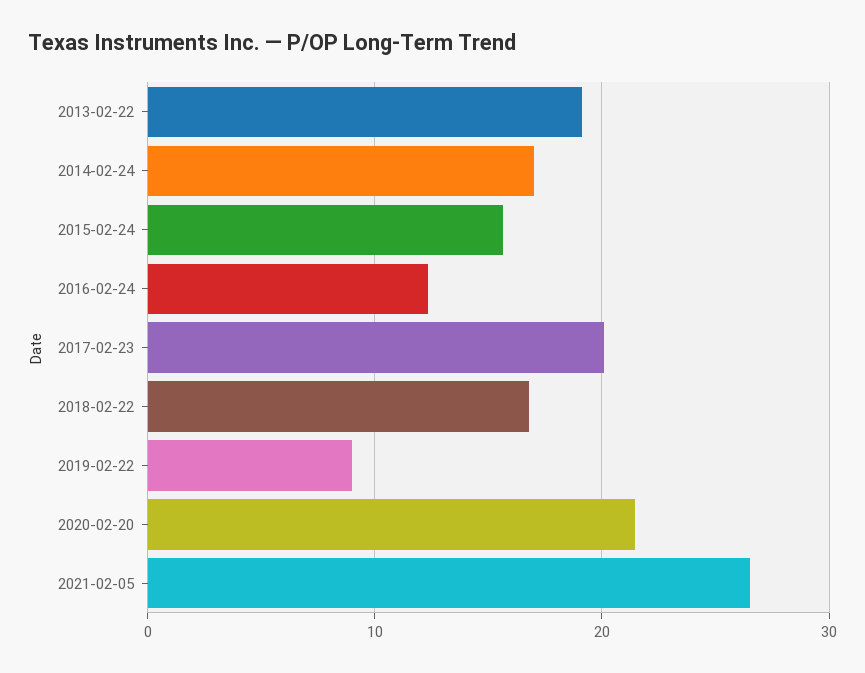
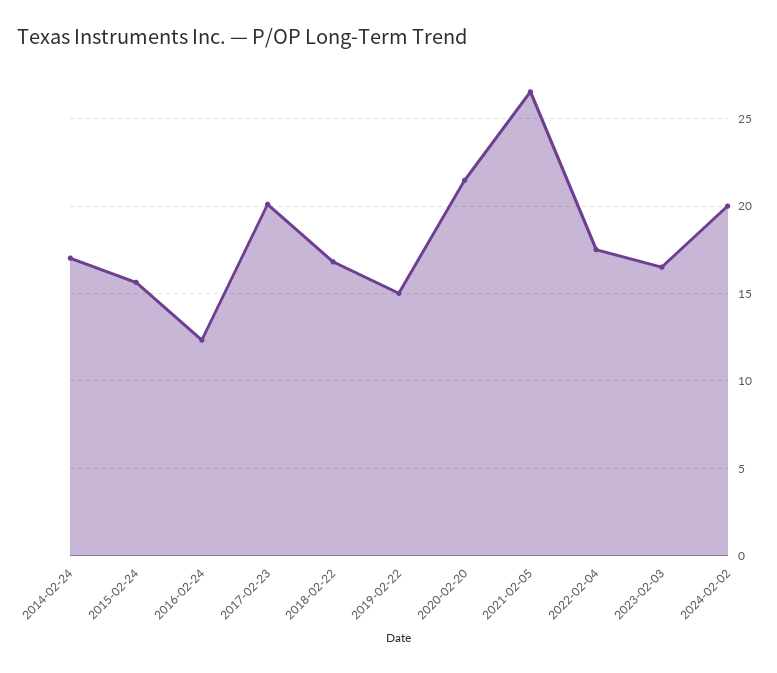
2013-02-22: 19 -> none
2019-02-22: 9 -> 15
2022-02-04: none -> 17.5
2023-02-03: none -> 16.5
2024-02-02: none -> 20

